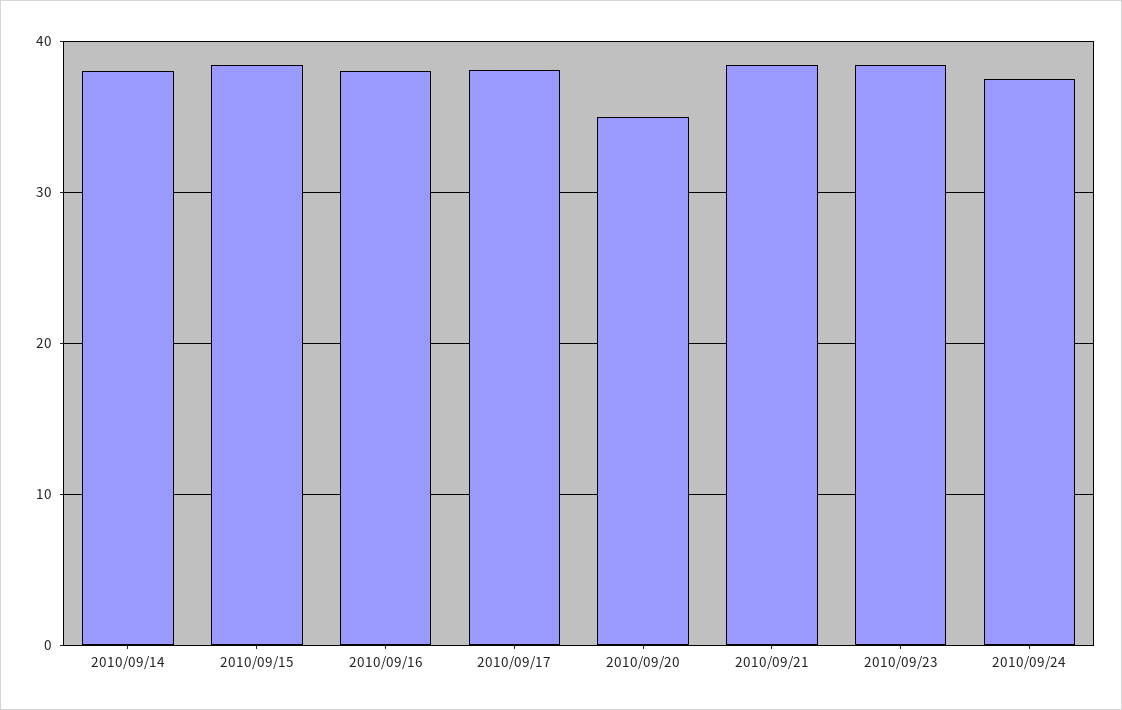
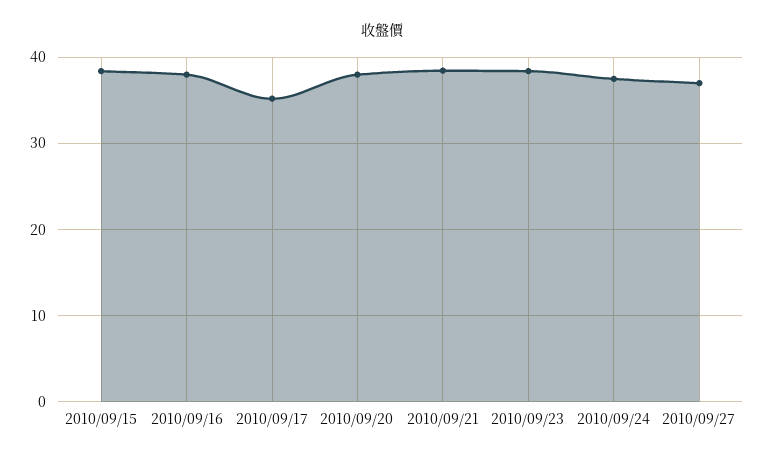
2010/09/14: 38 -> none
2010/09/17: 38 -> 35
2010/09/20: 35 -> 38
2010/09/27: none -> 37

